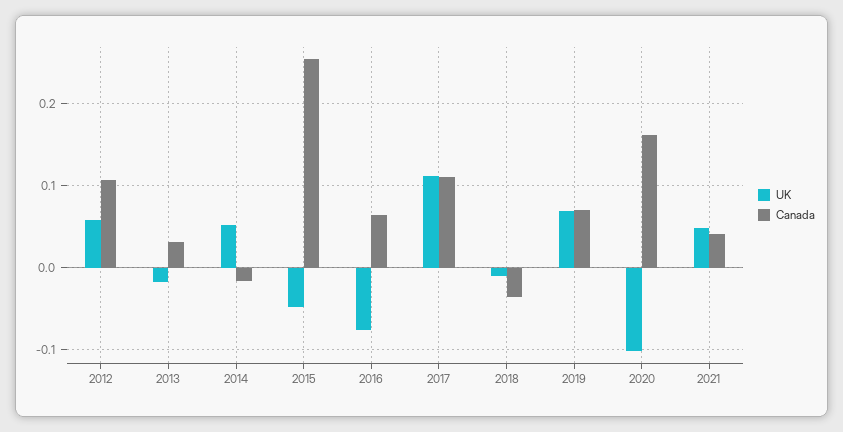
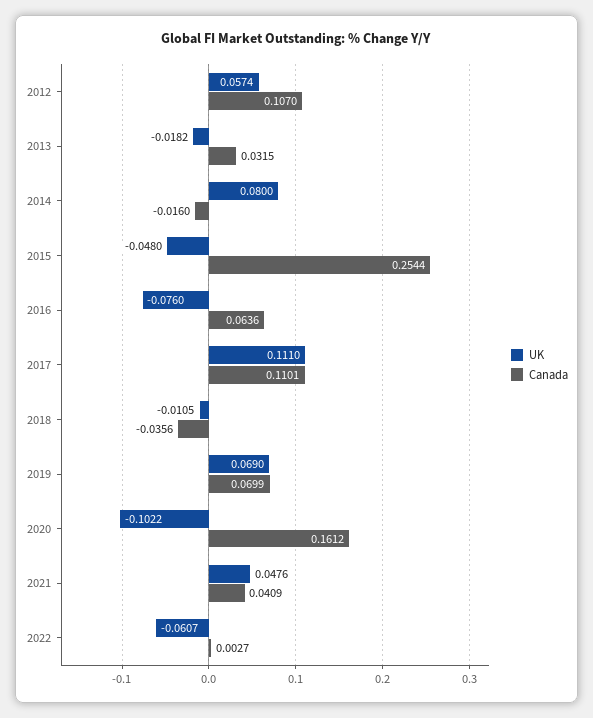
UK, 2014: 0.05 -> 0.08
UK, 2022: none -> -0.0607
Canada, 2022: none -> 0.0027

